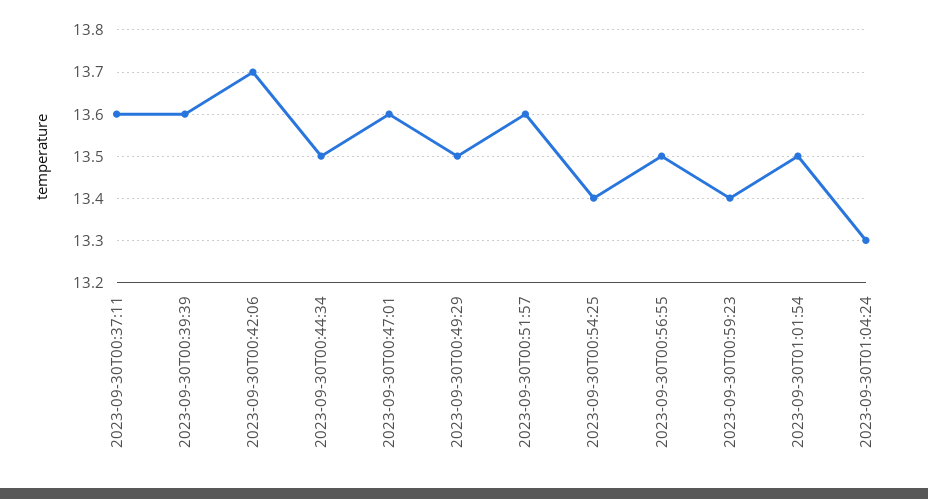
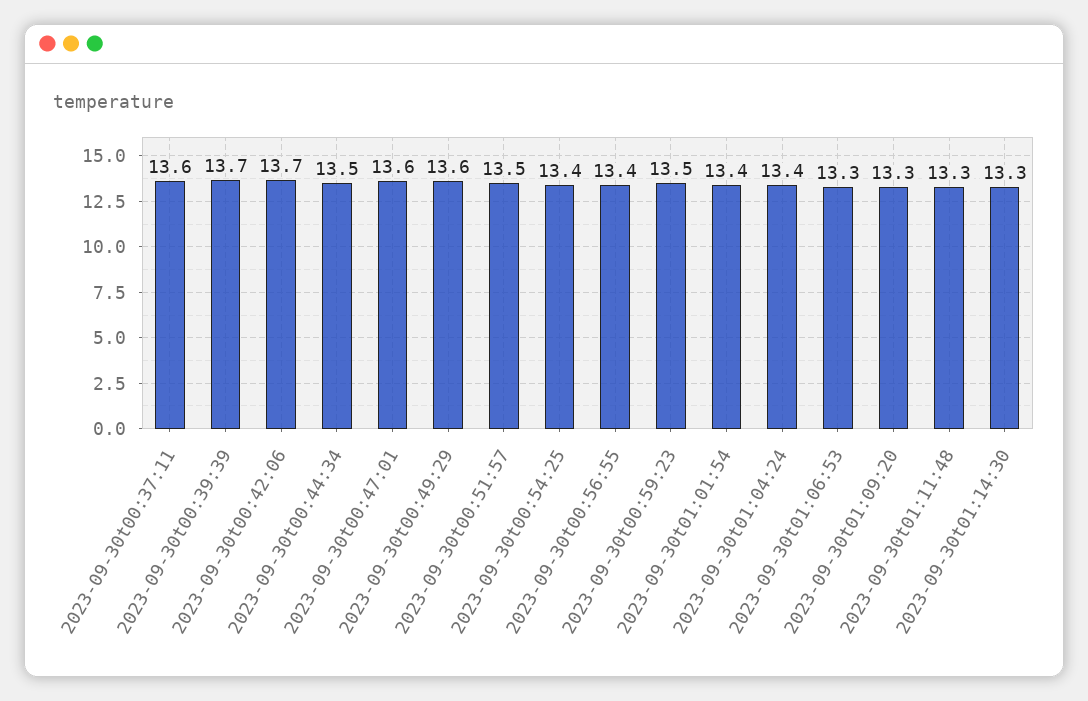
2023-09-30T00:39:39: 13.6 -> 13.7
2023-09-30T00:49:29: 13.5 -> 13.6
2023-09-30T00:51:57: 13.6 -> 13.5
2023-09-30T00:56:55: 13.5 -> 13.4
2023-09-30T00:59:23: 13.4 -> 13.5
2023-09-30T01:01:54: 13.5 -> 13.4
2023-09-30T01:04:24: 13.3 -> 13.4
2023-09-30t01:06:53: none -> 13.3
2023-09-30t01:09:20: none -> 13.3
2023-09-30t01:11:48: none -> 13.3
2023-09-30t01:14:30: none -> 13.3

